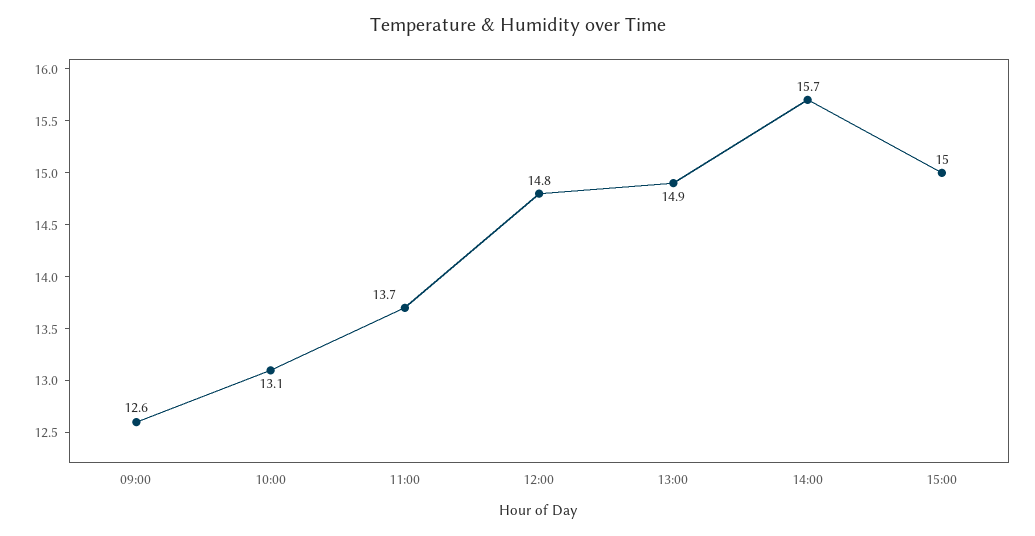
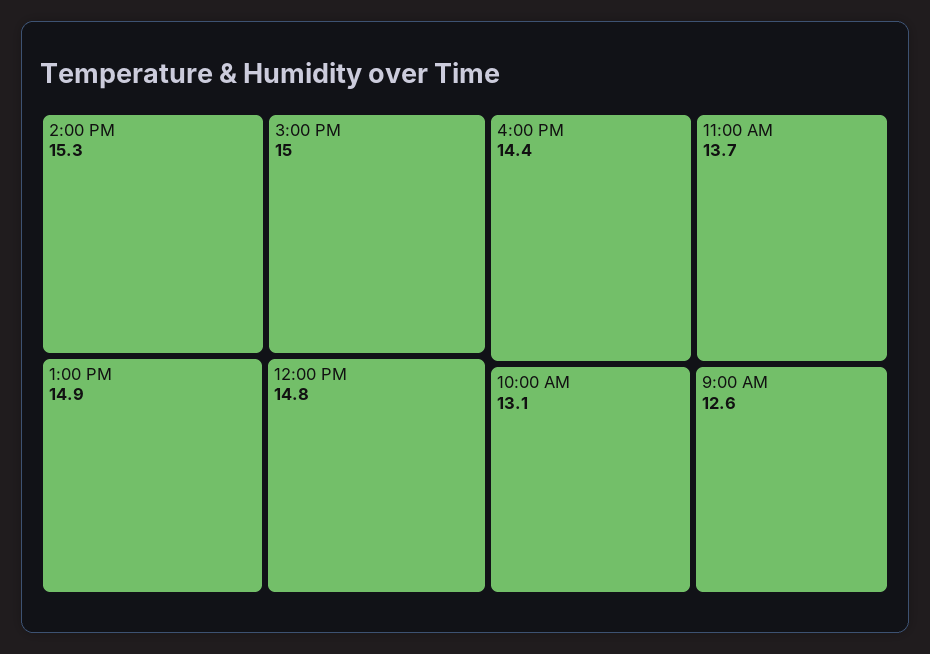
14:00: 15.7 -> 15.3
4:00 PM: none -> 14.4

